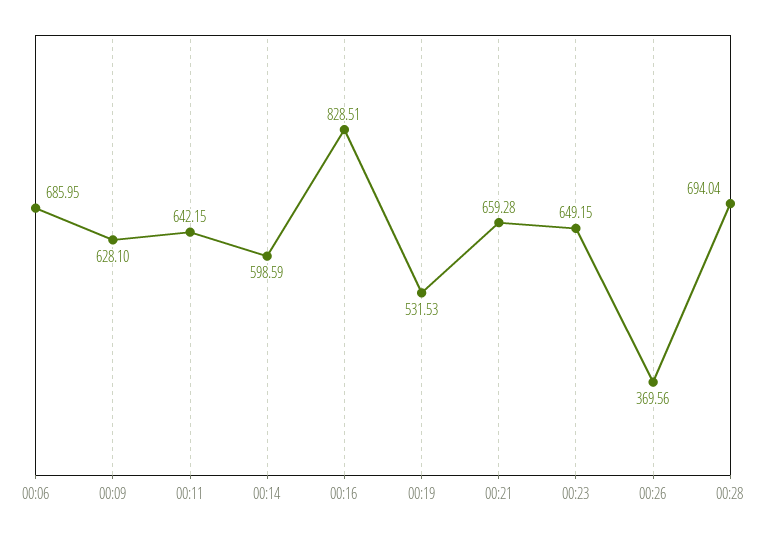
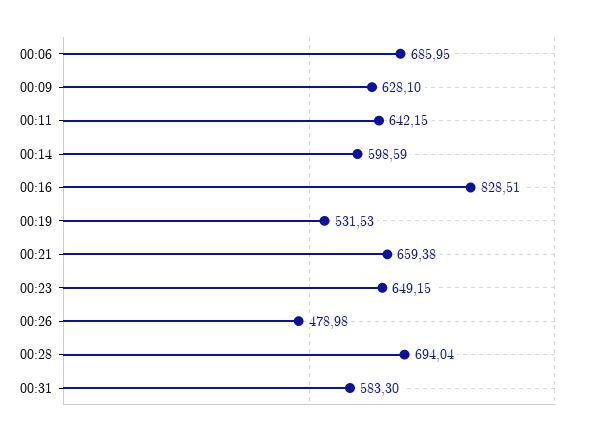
00:21: 659.28 -> 659.38
00:26: 369.56 -> 478.98
00:31: none -> 583.3

